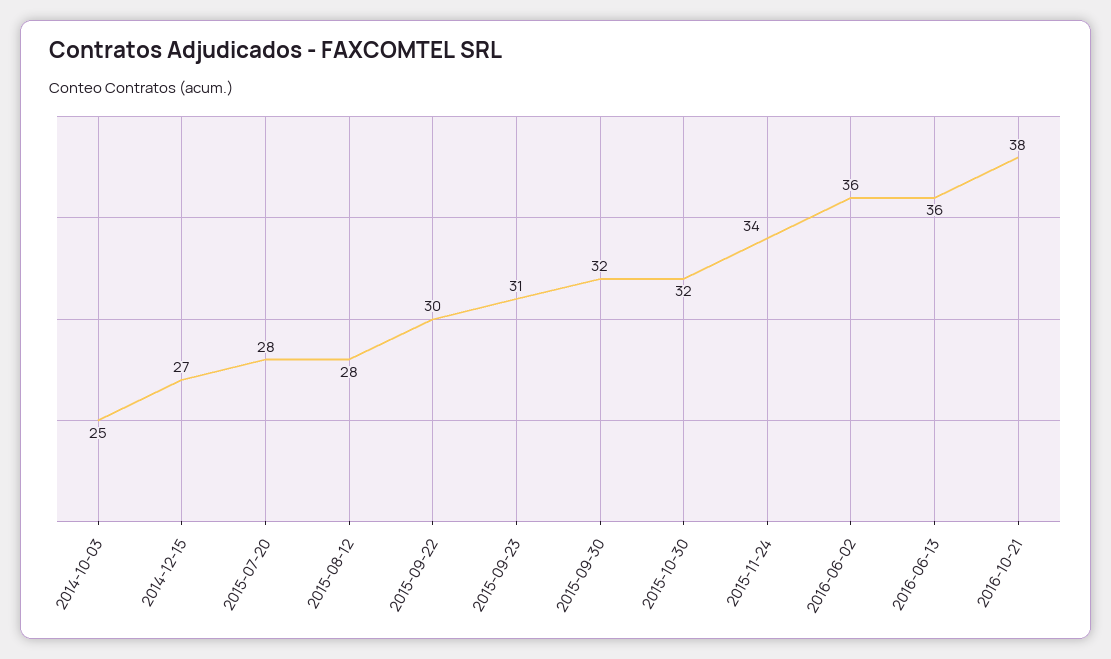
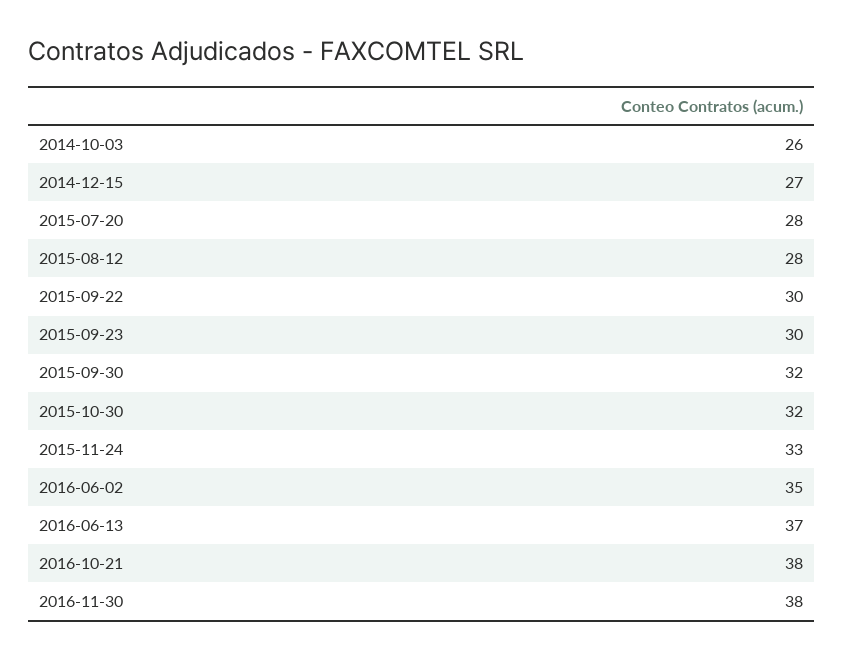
2014-10-03: 25 -> 26
2015-09-23: 31 -> 30
2015-11-24: 34 -> 33
2016-06-02: 36 -> 35
2016-06-13: 36 -> 37
2016-11-30: none -> 38

